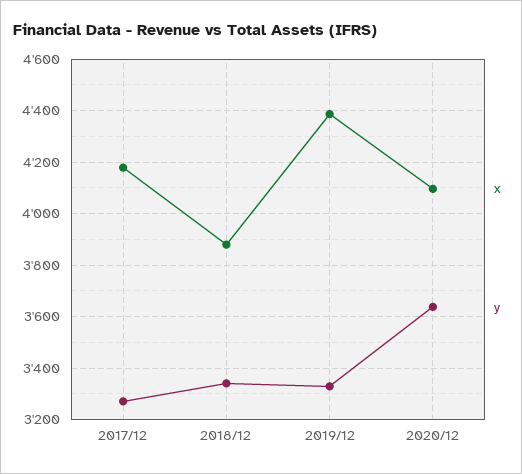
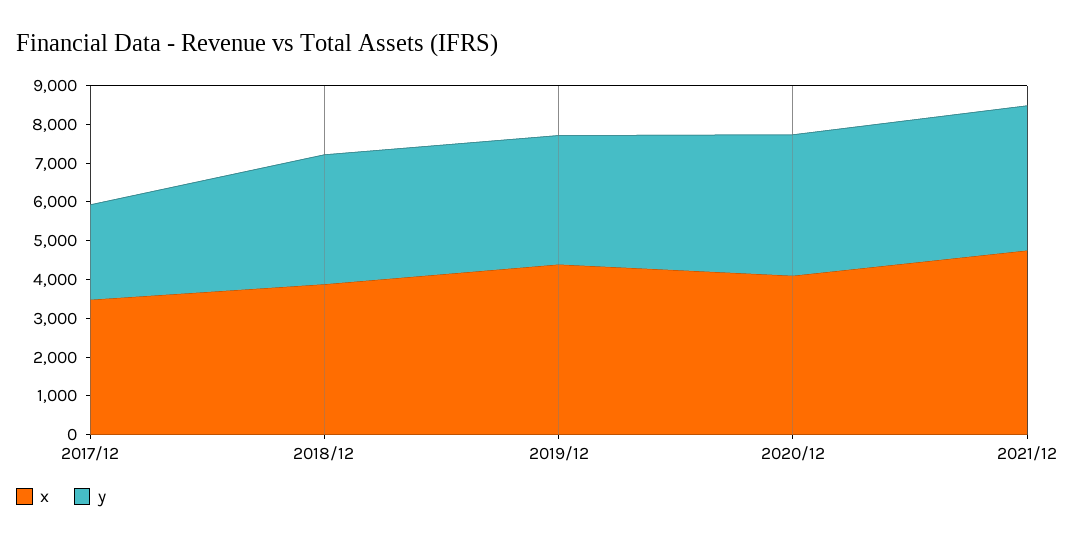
x, 2017/12: 4175 -> 3500
y, 2017/12: 3275 -> 2500
x, 2021/12: none -> 4750
y, 2021/12: none -> 3750

